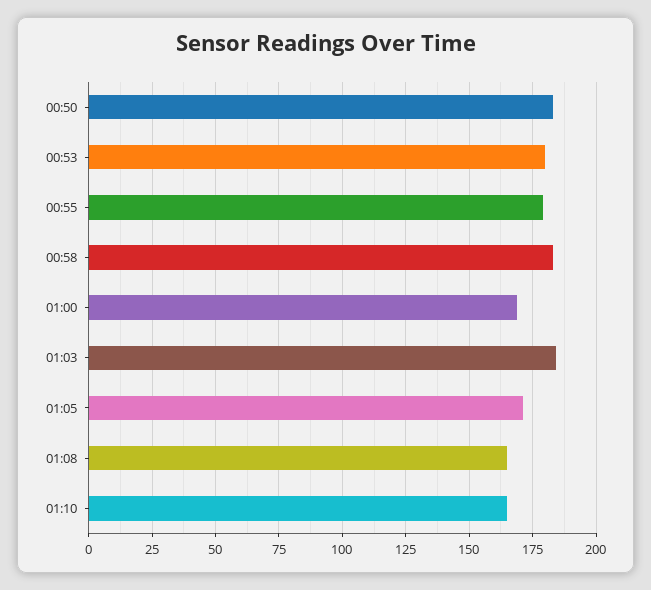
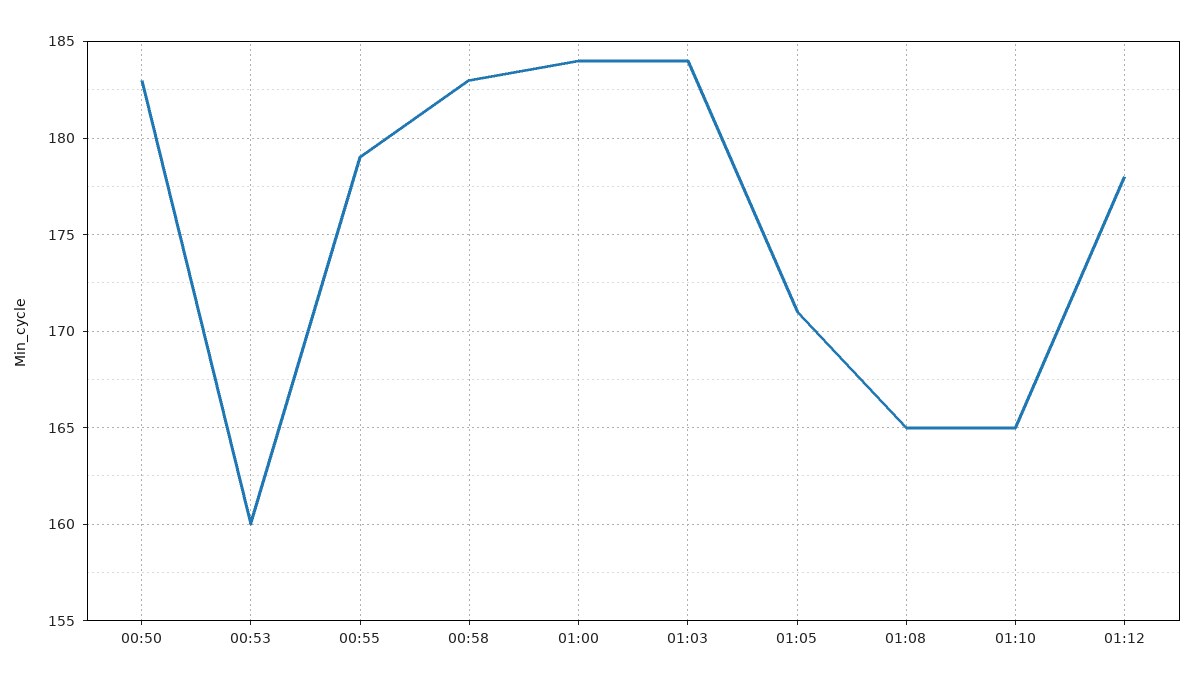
00:53: 180 -> 160
01:00: 170 -> 184
01:12: none -> 178

